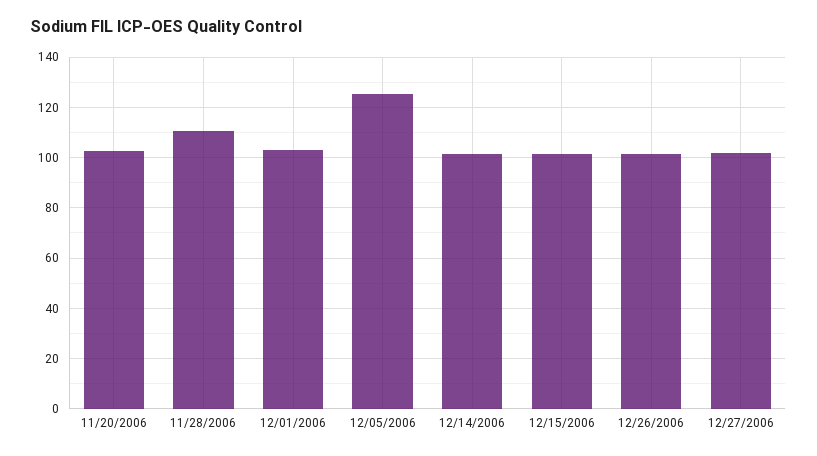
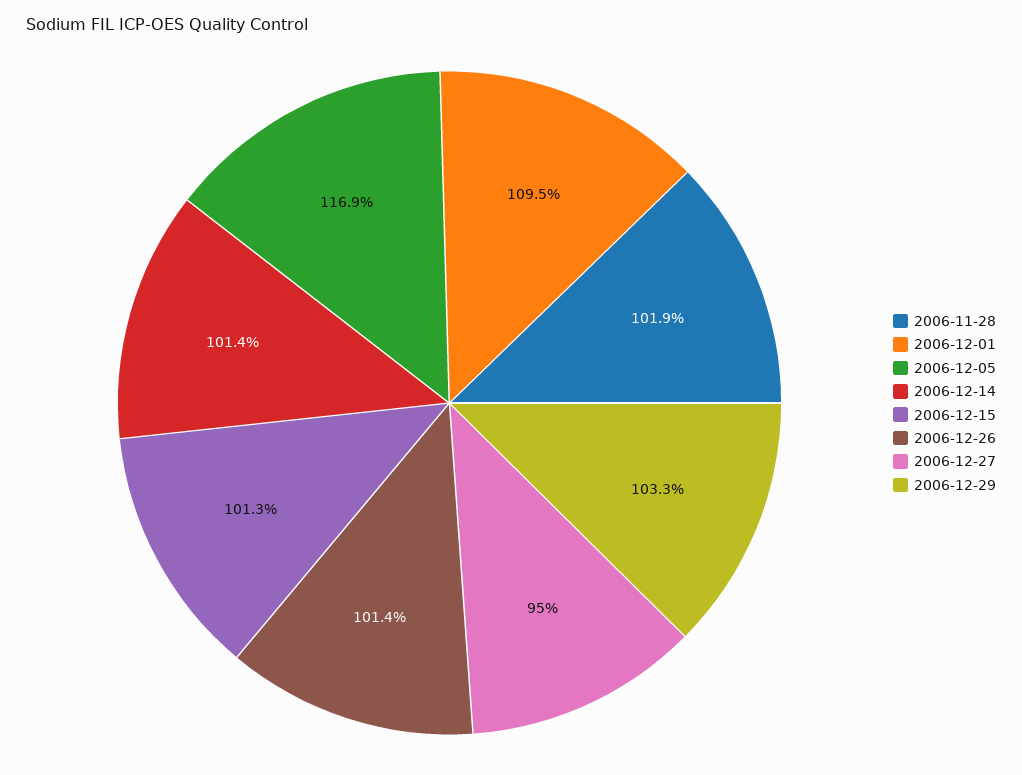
11/20/2006: 102.5 -> none
11/28/2006: 110 -> 101.9
12/01/2006: 102.5 -> 109.5
12/05/2006: 125 -> 116.9
12/27/2006: 102.5 -> 95
2006-12-29: none -> 103.3

